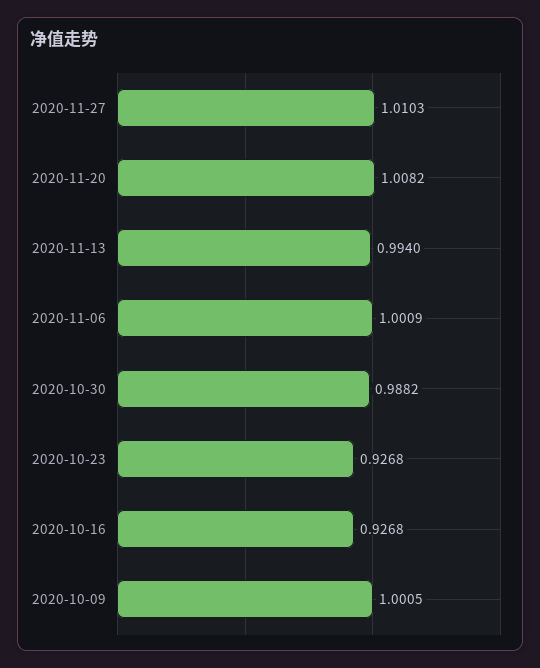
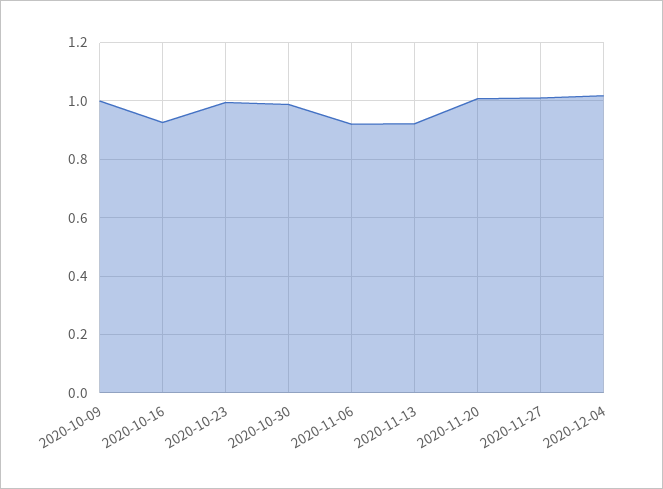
2020-11-13: 0.994 -> 0.925
2020-11-06: 1.0009 -> 0.925
2020-10-23: 0.9268 -> 1
2020-12-04: none -> 1.025

